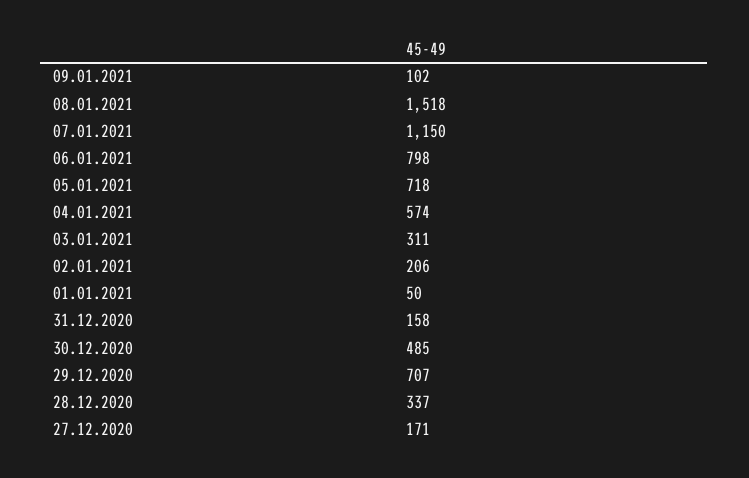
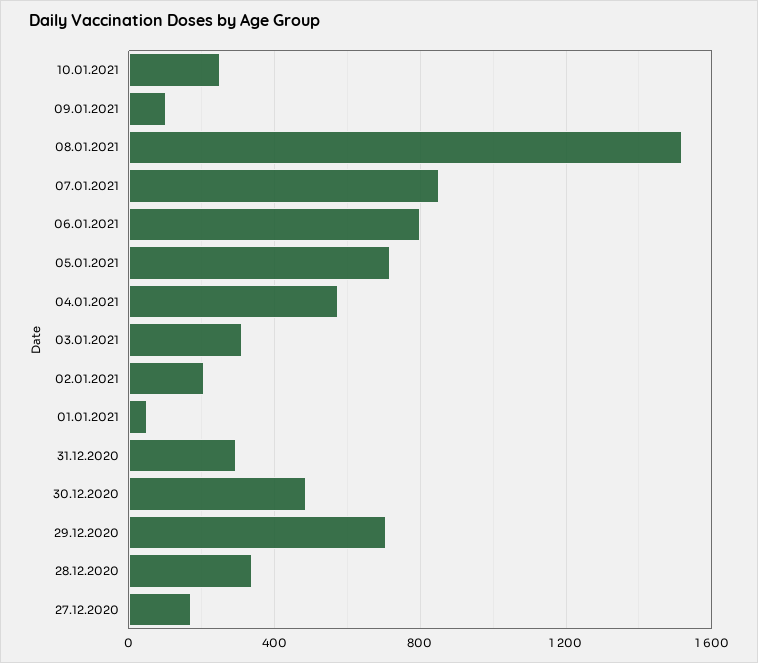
07.01.2021: 1150 -> 850
31.12.2020: 158 -> 300
10.01.2021: none -> 250

